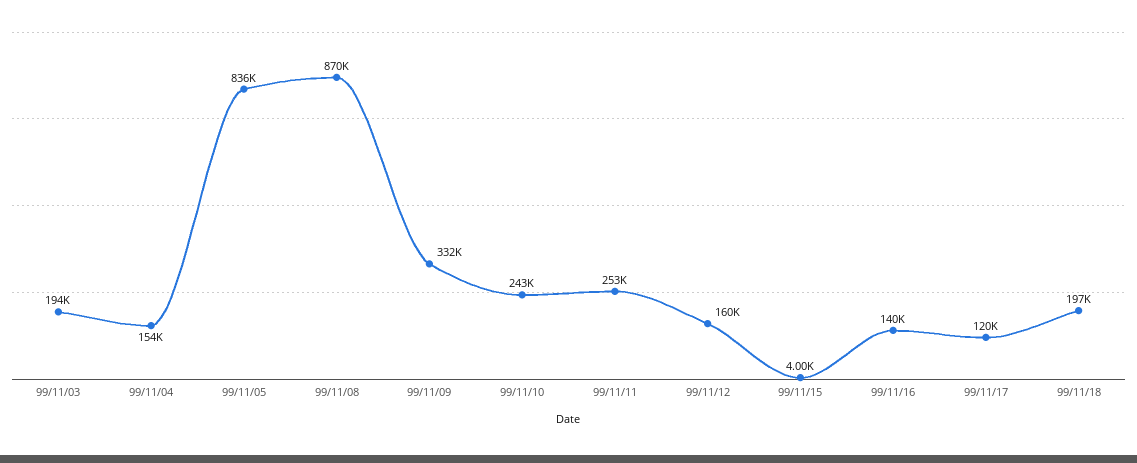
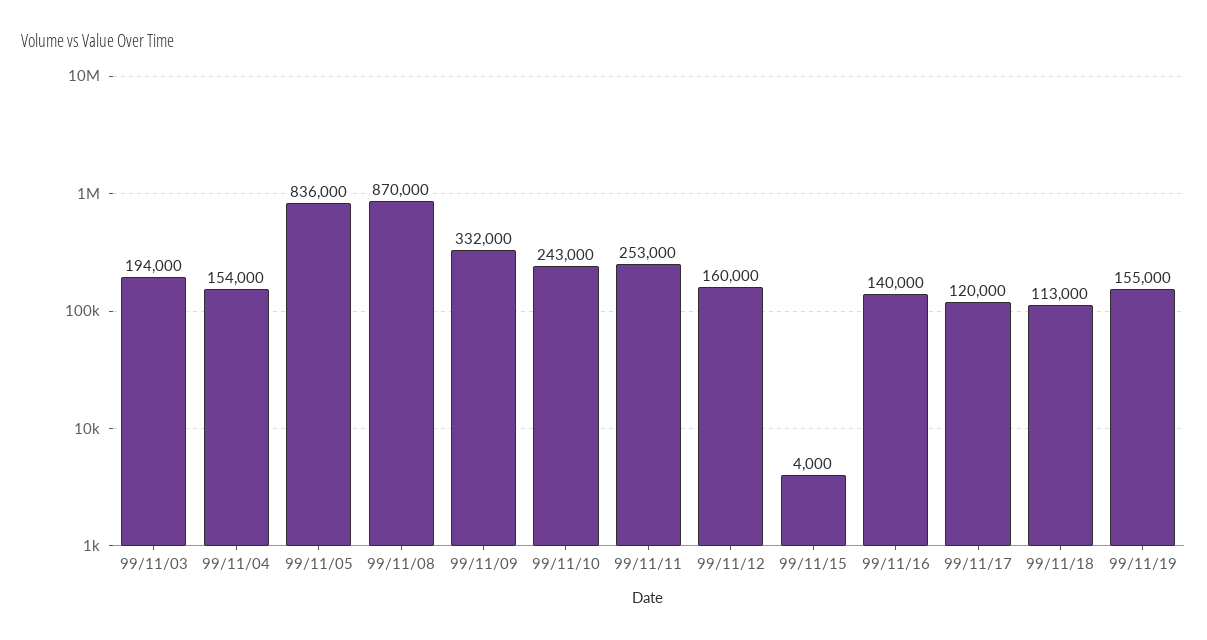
99/11/18: 197000 -> 113000
99/11/19: none -> 155000

